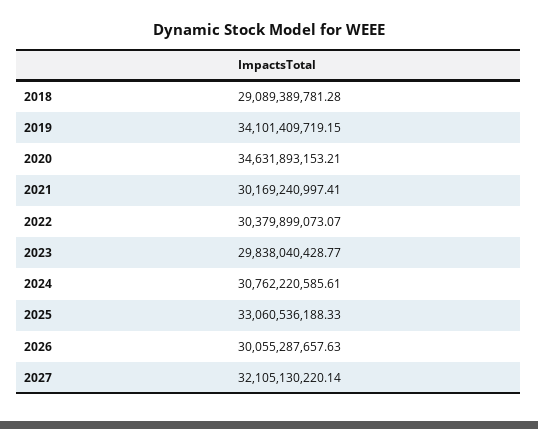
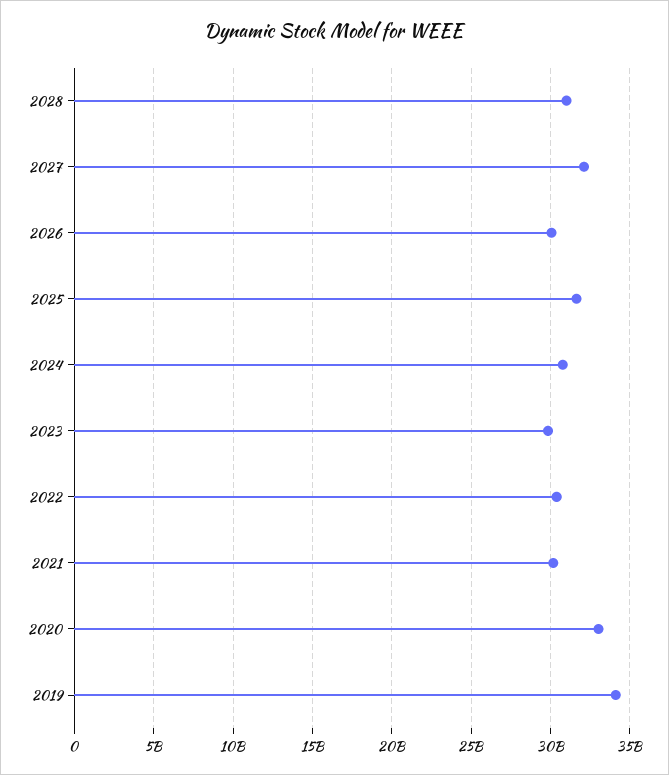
2018: 29089389781.28 -> none
2020: 34631893153.21 -> 33000000000
2025: 33060536188.33 -> 31500000000
2028: none -> 31000000000

